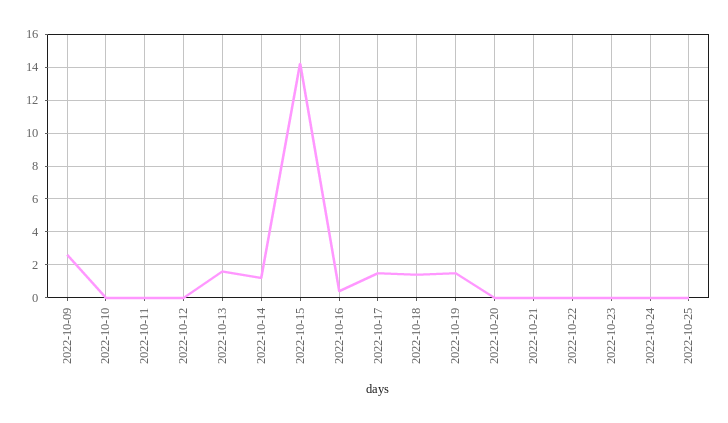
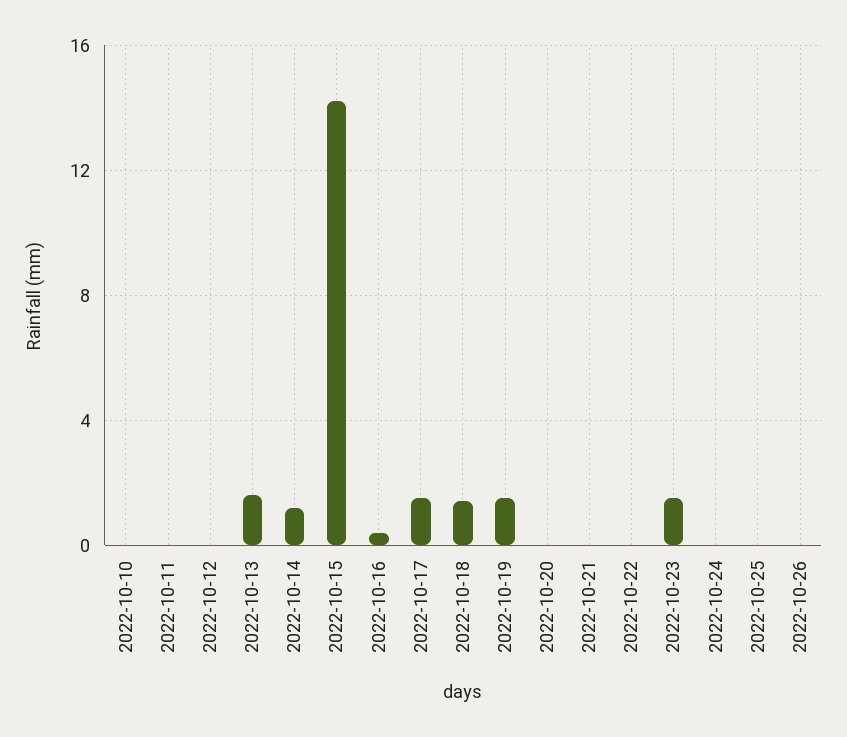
2022-10-09: 2.5 -> none
2022-10-23: 0 -> 1.5
2022-10-26: none -> 0

